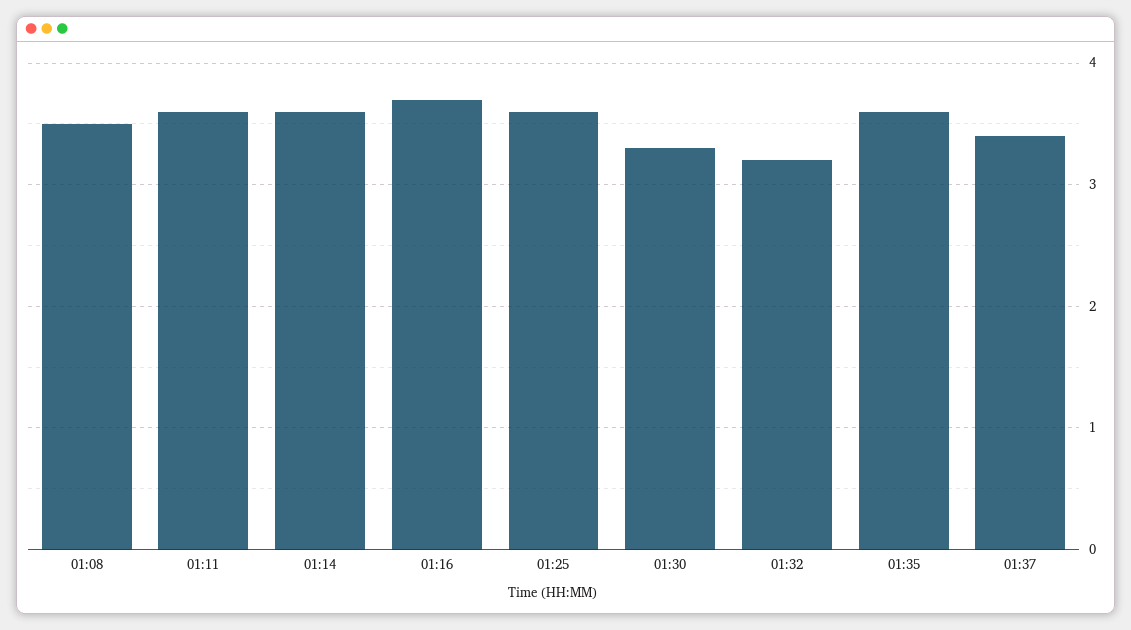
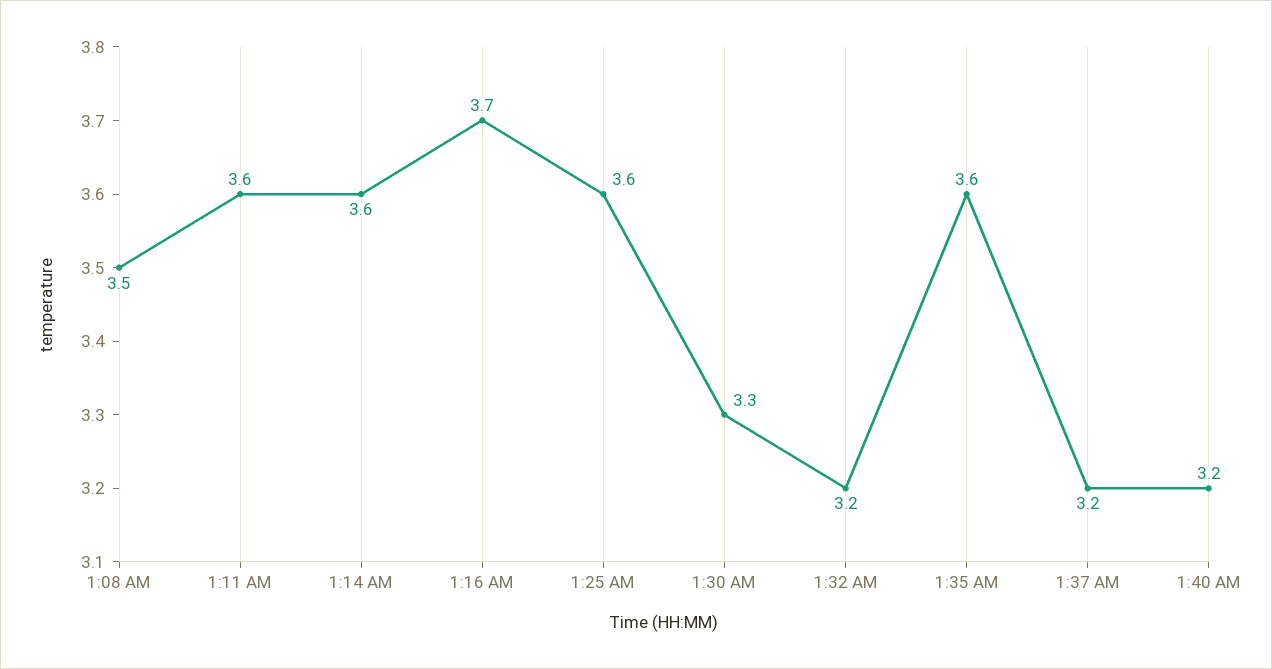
01:37: 3.4 -> 3.2
1:40 AM: none -> 3.2

